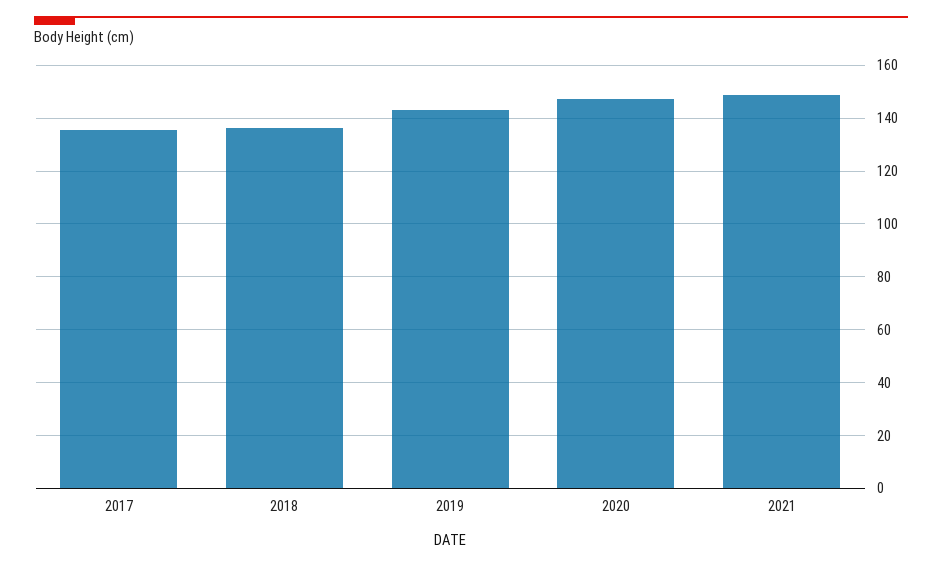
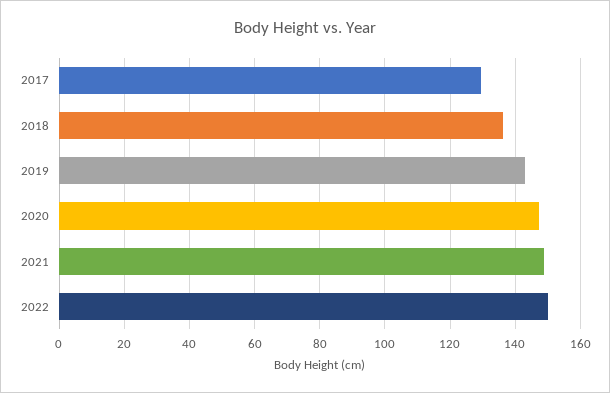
2017: 135 -> 130
2022: none -> 150

